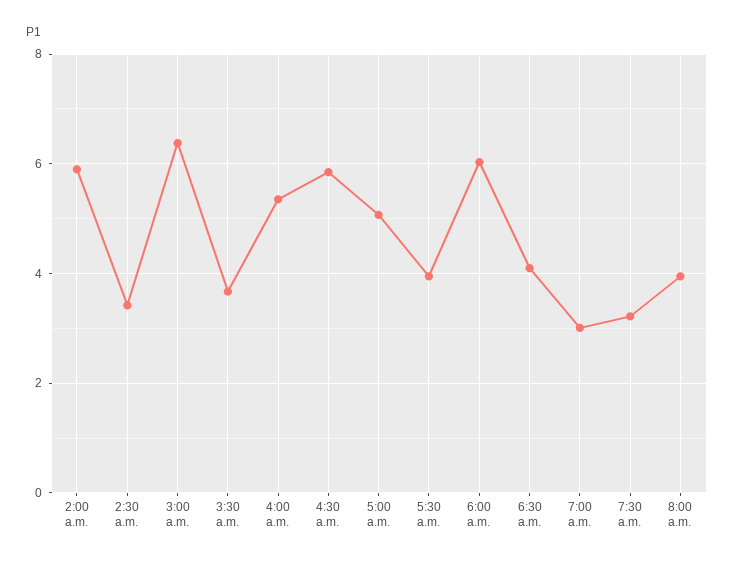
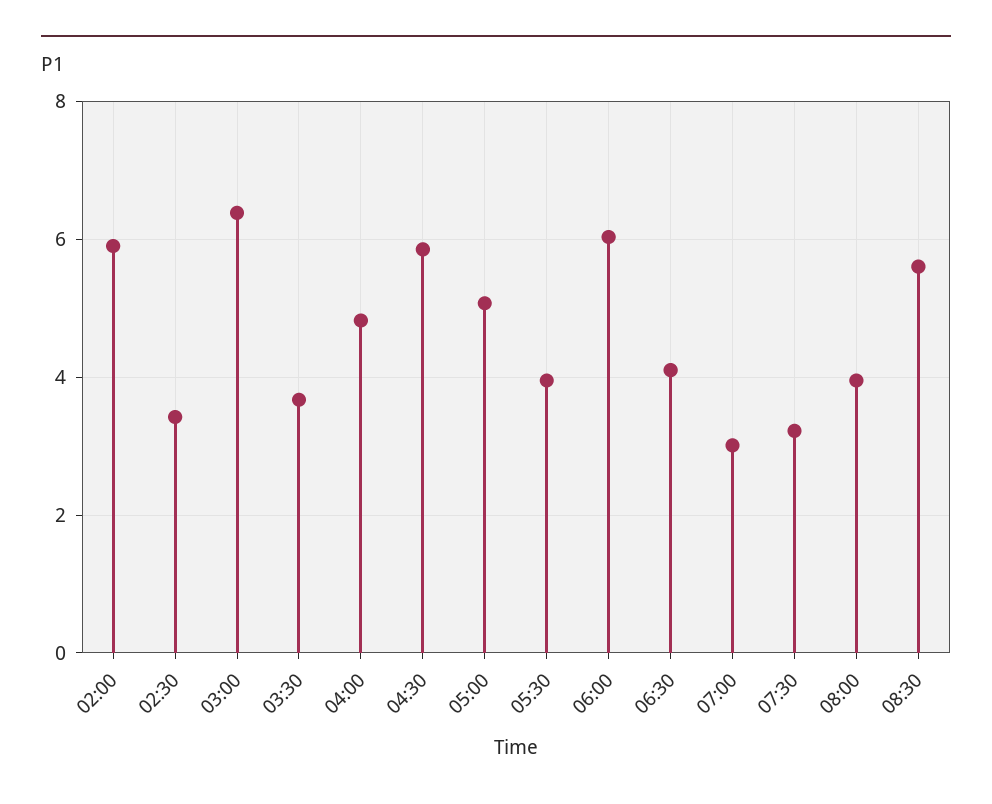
4:00 a.m.: 5.4 -> 4.8
08:30: none -> 5.6

